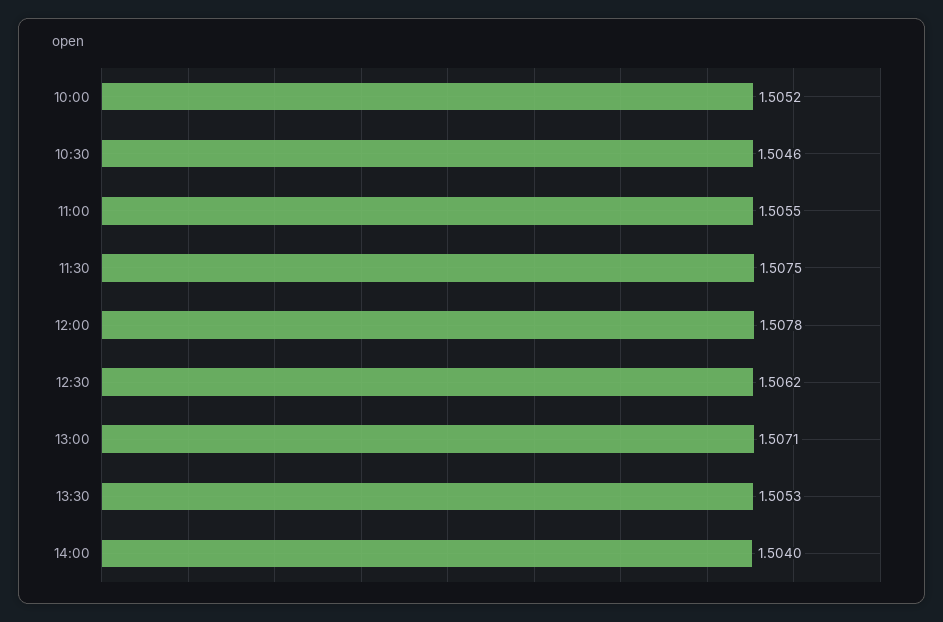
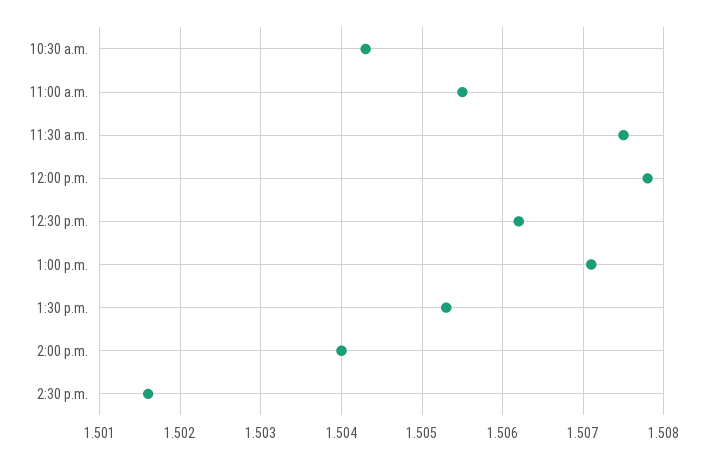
10:00: 1.5052 -> none
10:30: 1.5046 -> 1.5043
2:30 p.m.: none -> 1.5016

